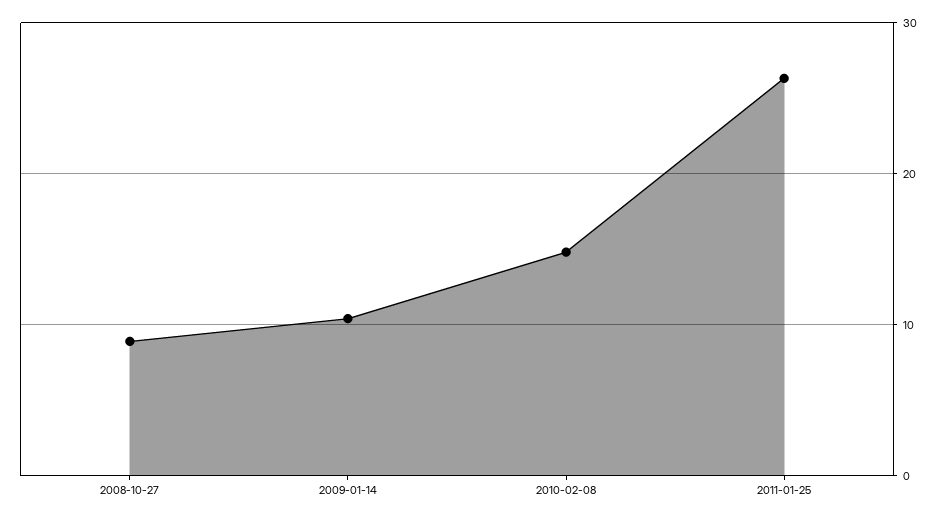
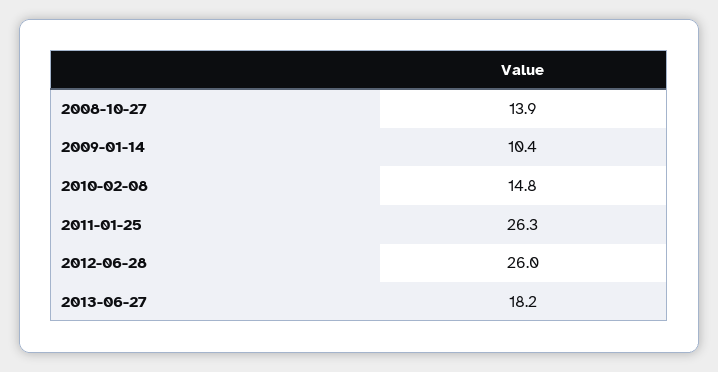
2008-10-27: 9 -> 13.9
2012-06-28: none -> 26
2013-06-27: none -> 18.2

